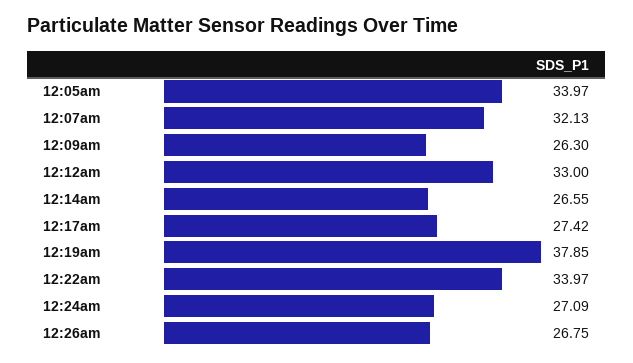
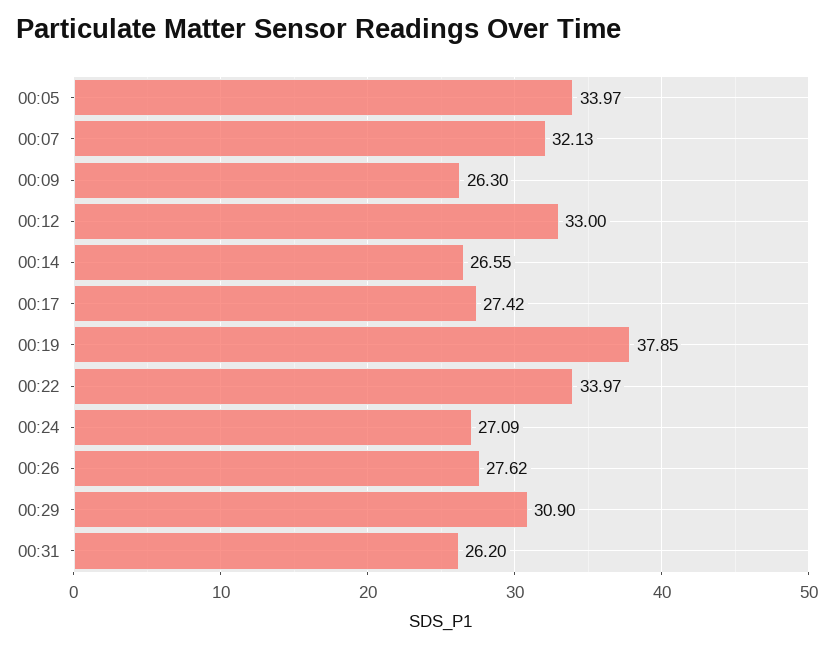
12:26am: 26.75 -> 27.62
00:29: none -> 30.9
00:31: none -> 26.2

